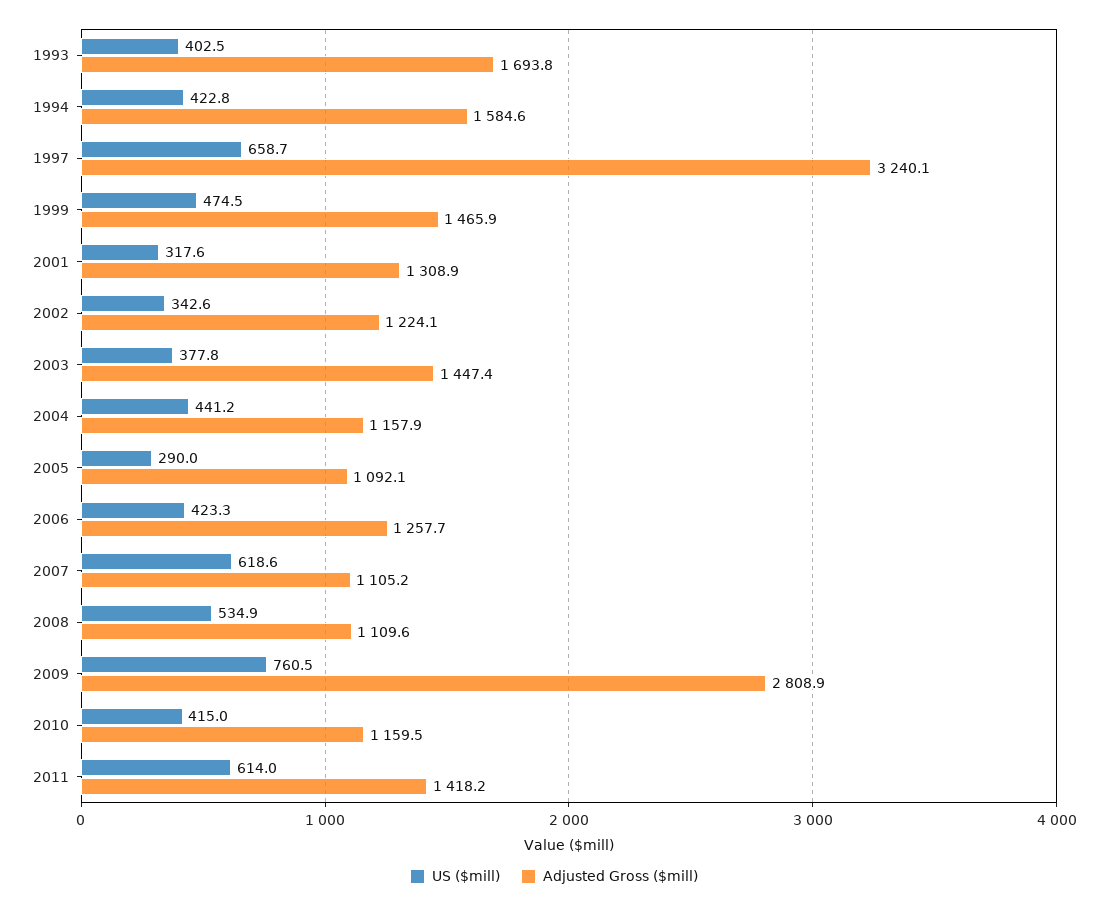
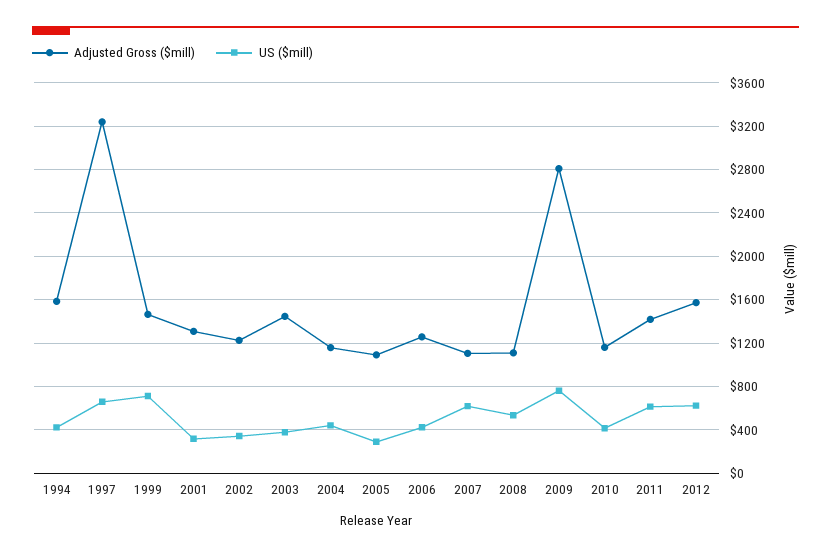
US ($mill), 1993: 402.5 -> none
Adjusted Gross ($mill), 1993: 1693.8 -> none
US ($mill), 1999: 474.5 -> 700
Adjusted Gross ($mill), 2012: none -> 1600
US ($mill), 2012: none -> 600

